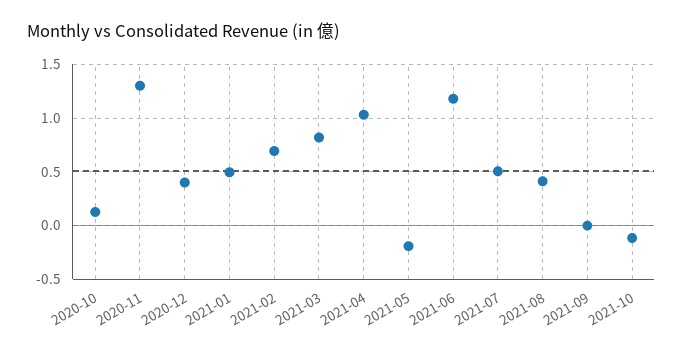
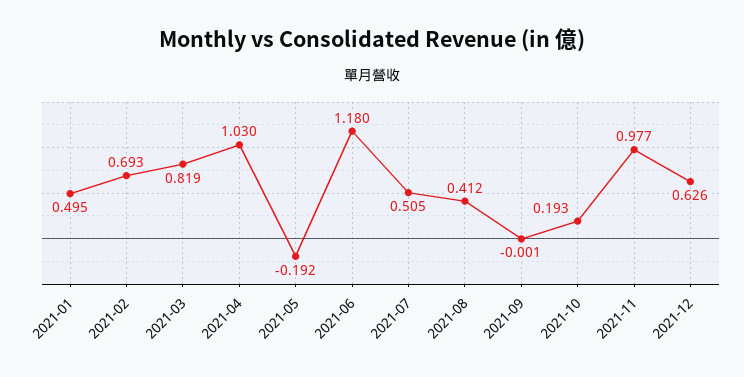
2020-10: 0.1 -> none
2020-11: 1.3 -> none
2020-12: 0.4 -> none
2021-10: -0.1 -> 0.193
2021-11: none -> 0.977
2021-12: none -> 0.626

